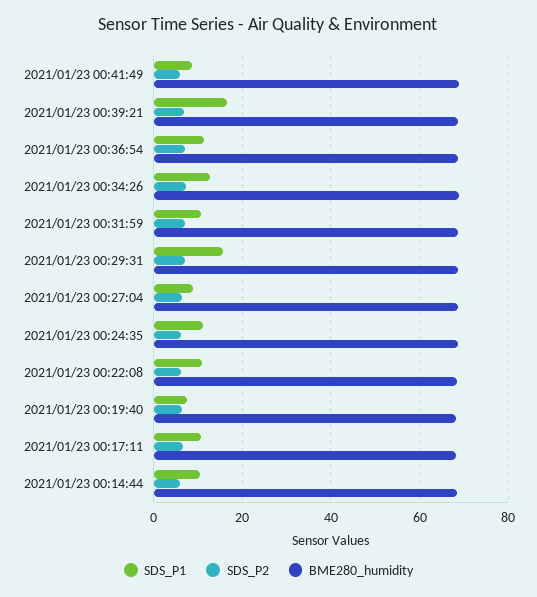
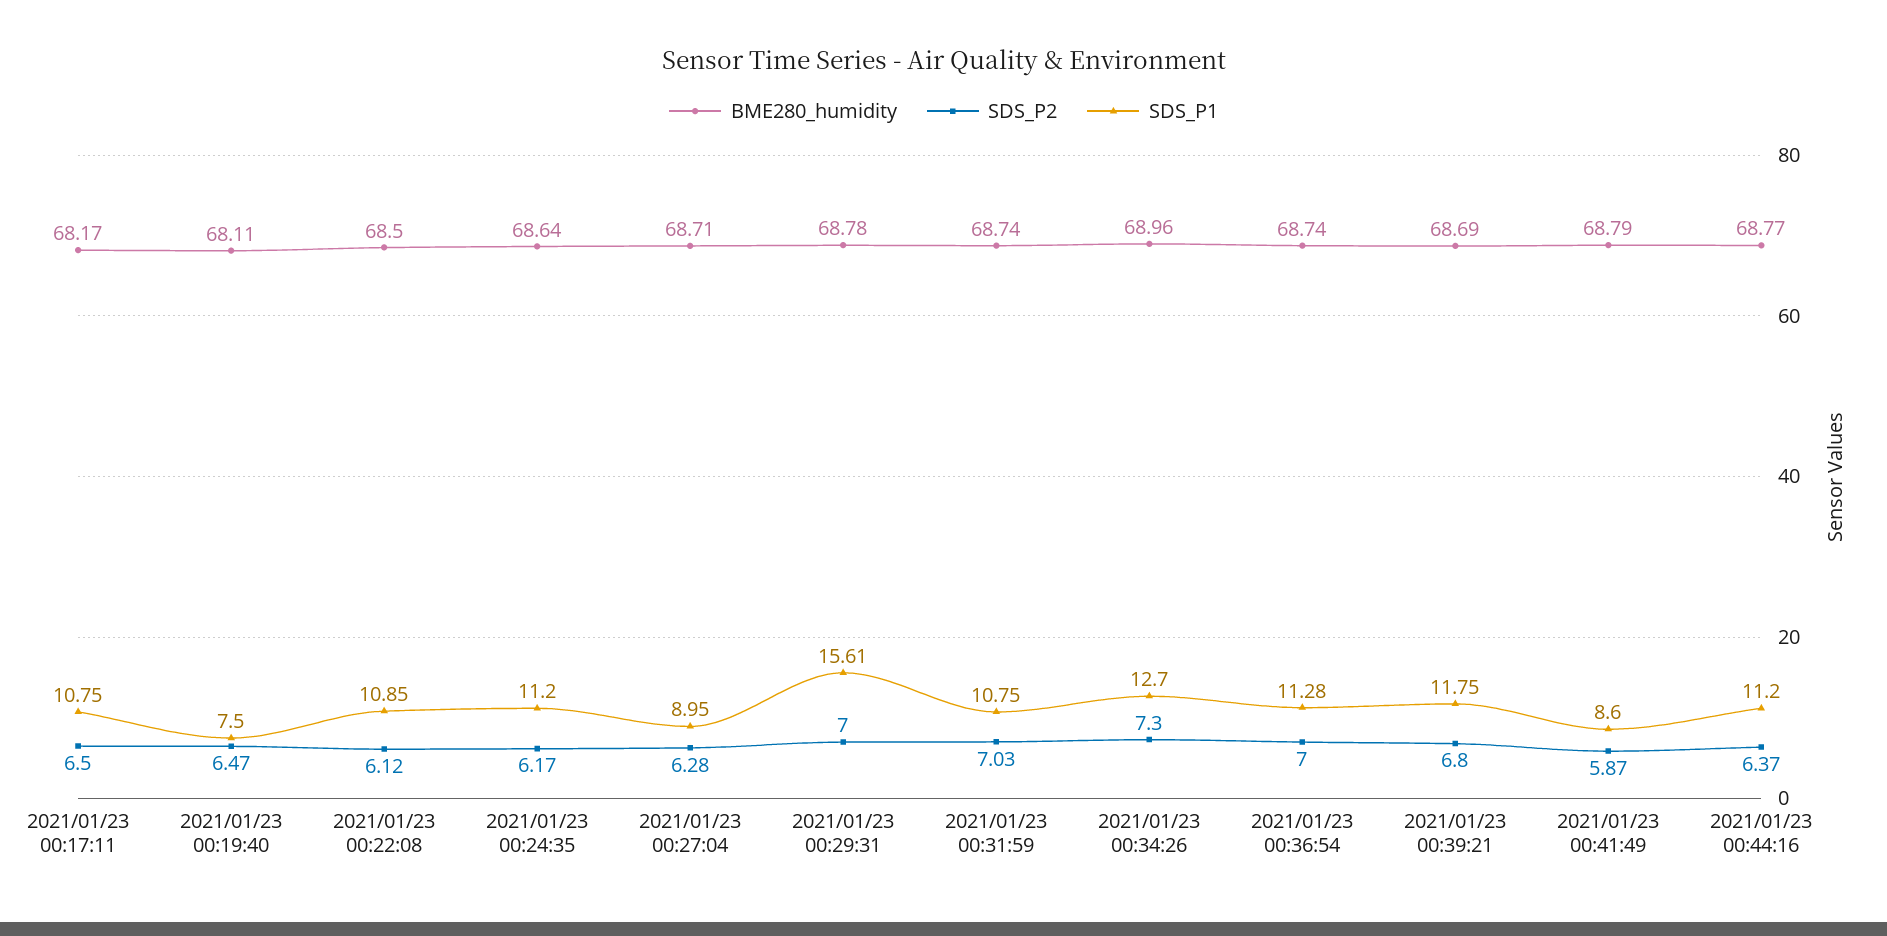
SDS_P1, 2021/01/23 00:39:21: 16 -> 11.75
SDS_P1, 2021/01/23 00:14:44: 10 -> none
SDS_P2, 2021/01/23 00:14:44: 6 -> none
BME280_humidity, 2021/01/23 00:14:44: 68 -> none
BME280_humidity, 2021/01/23 00:44:16: none -> 68.77
SDS_P2, 2021/01/23 00:44:16: none -> 6.37
SDS_P1, 2021/01/23 00:44:16: none -> 11.2

